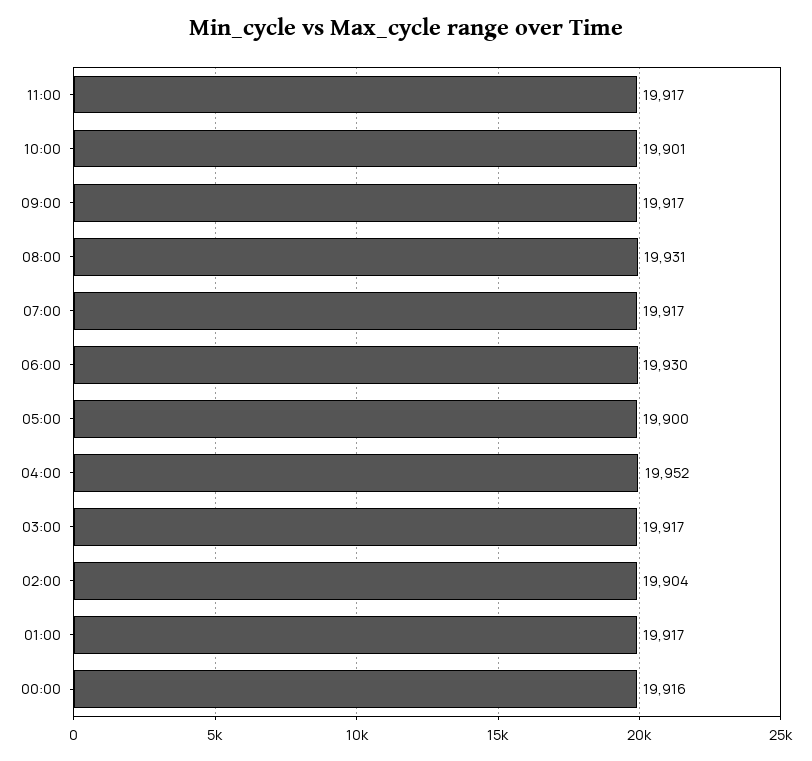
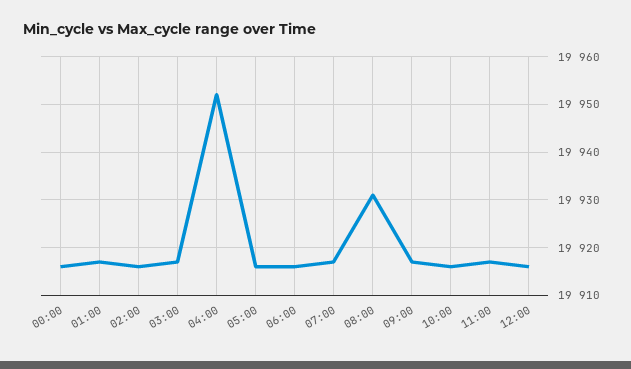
10:00: 19901 -> 19915
06:00: 19930 -> 19915
05:00: 19900 -> 19915
02:00: 19904 -> 19915
12:00: none -> 19915

